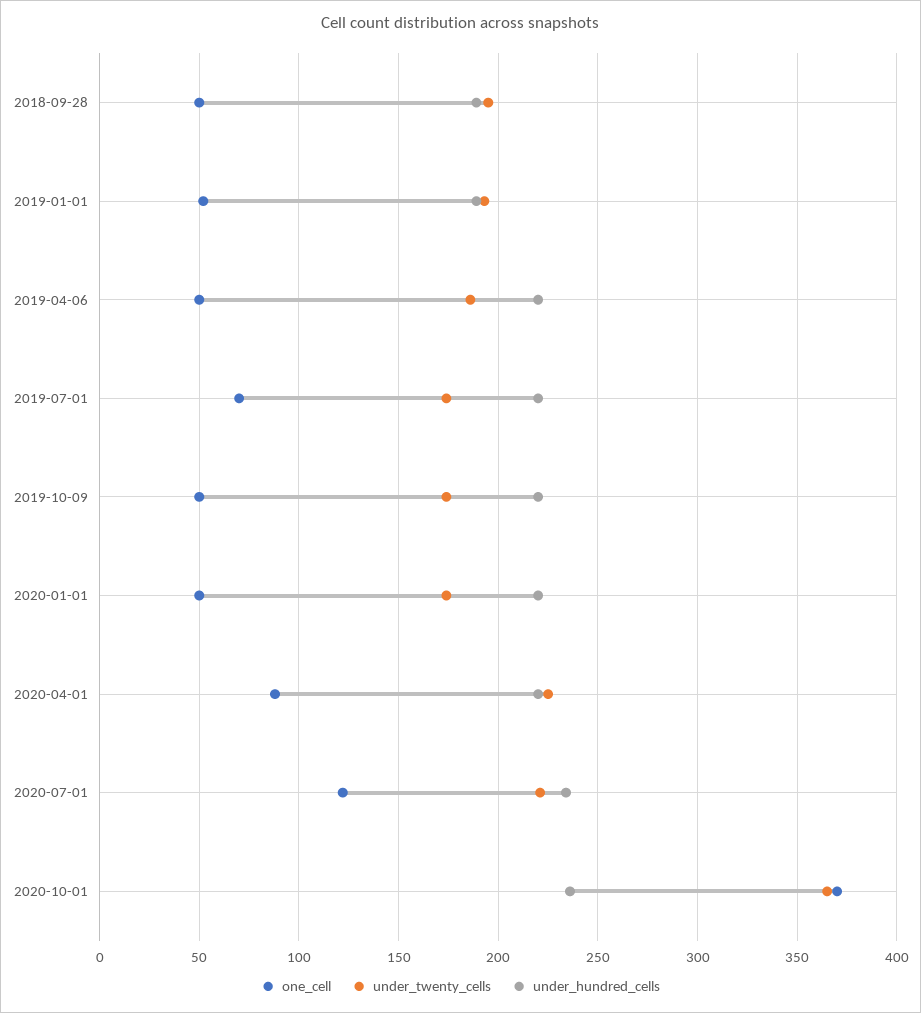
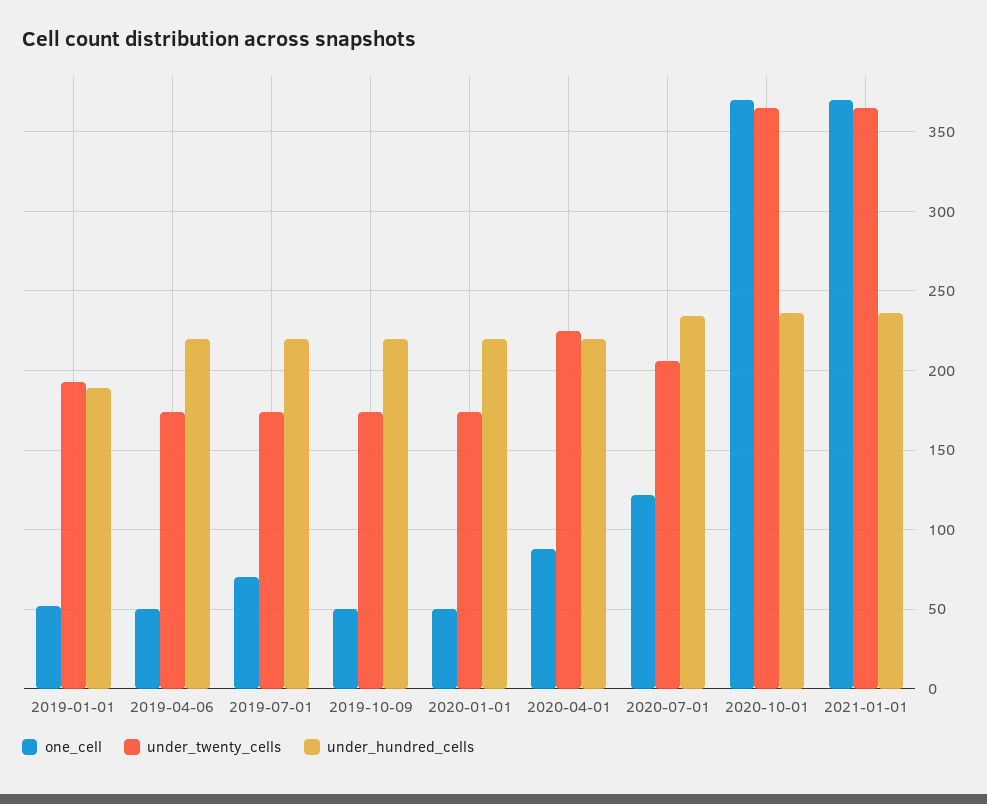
one_cell, 2018-09-28: 50 -> none
under_twenty_cells, 2018-09-28: 195 -> none
under_hundred_cells, 2018-09-28: 190 -> none
under_twenty_cells, 2019-04-06: 185 -> 175
under_twenty_cells, 2020-07-01: 220 -> 205
one_cell, 2021-01-01: none -> 370
under_twenty_cells, 2021-01-01: none -> 365
under_hundred_cells, 2021-01-01: none -> 235

